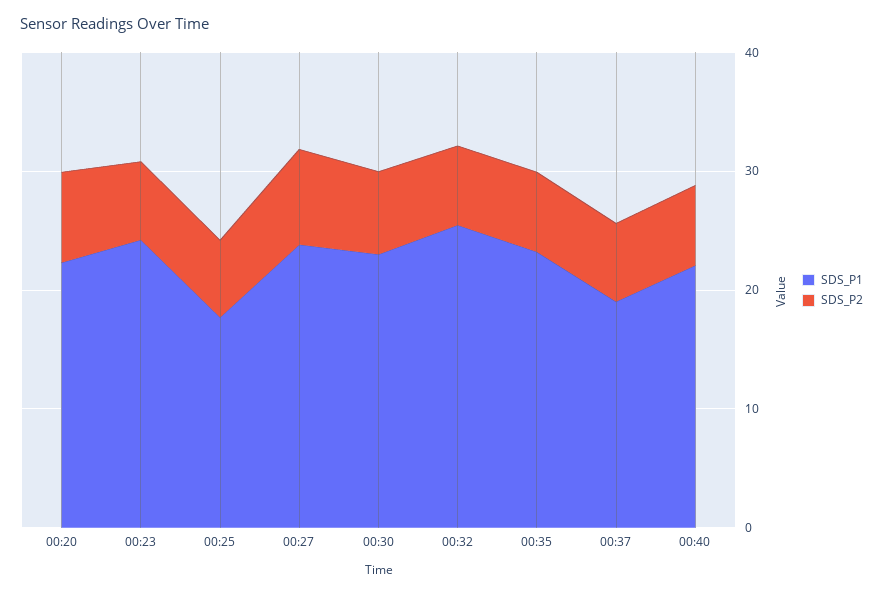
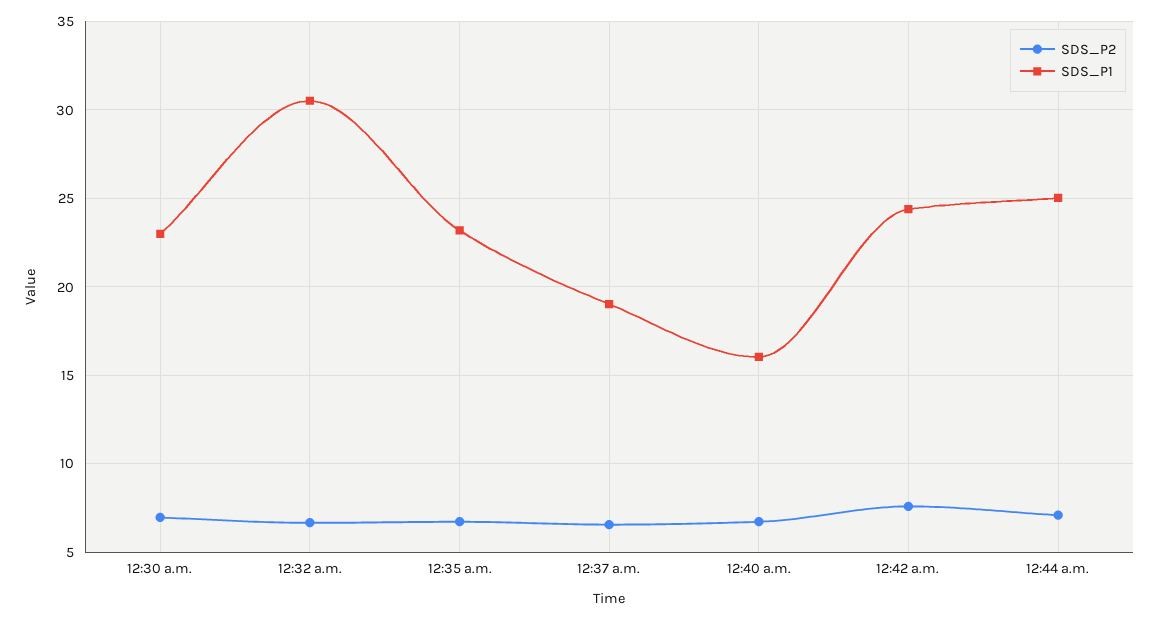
SDS_P1, 00:20: 22 -> none
SDS_P2, 00:20: 8 -> none
SDS_P1, 00:23: 24 -> none
SDS_P2, 00:23: 6 -> none
SDS_P1, 00:25: 18 -> none
SDS_P2, 00:25: 6 -> none
SDS_P1, 00:27: 24 -> none
SDS_P2, 00:27: 8 -> none
SDS_P1, 00:32: 26 -> 30.5
SDS_P1, 00:40: 22 -> 16
SDS_P2, 12:42 a.m.: none -> 7.5
SDS_P1, 12:42 a.m.: none -> 24.5
SDS_P2, 12:44 a.m.: none -> 7
SDS_P1, 12:44 a.m.: none -> 25

